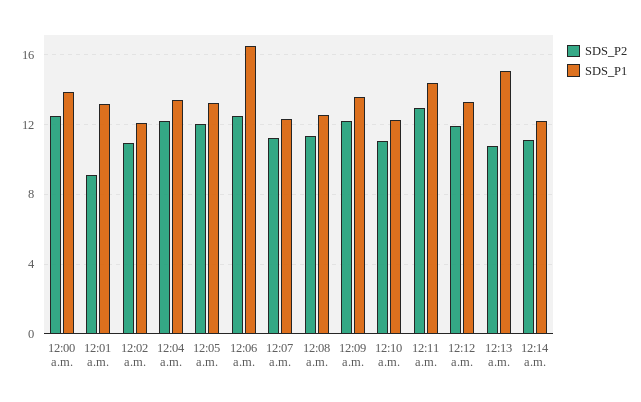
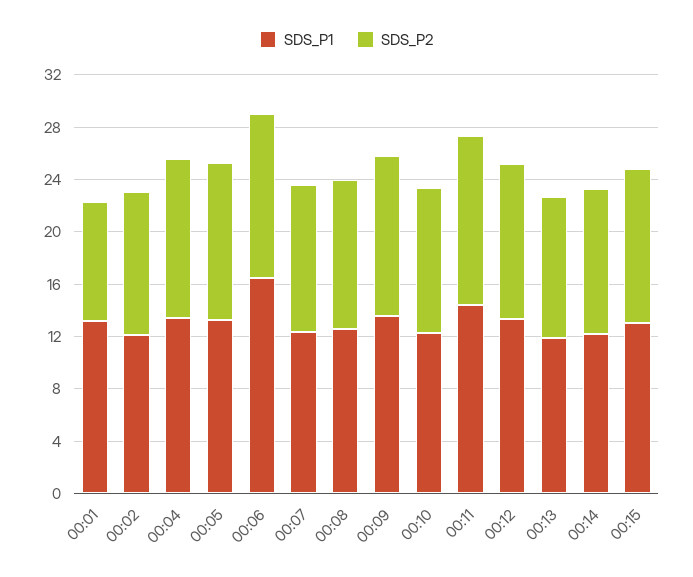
SDS_P2, 12:00 a.m.: 12.5 -> none
SDS_P1, 12:00 a.m.: 14 -> none
SDS_P1, 12:13 a.m.: 15 -> 12
SDS_P1, 00:15: none -> 13
SDS_P2, 00:15: none -> 12

